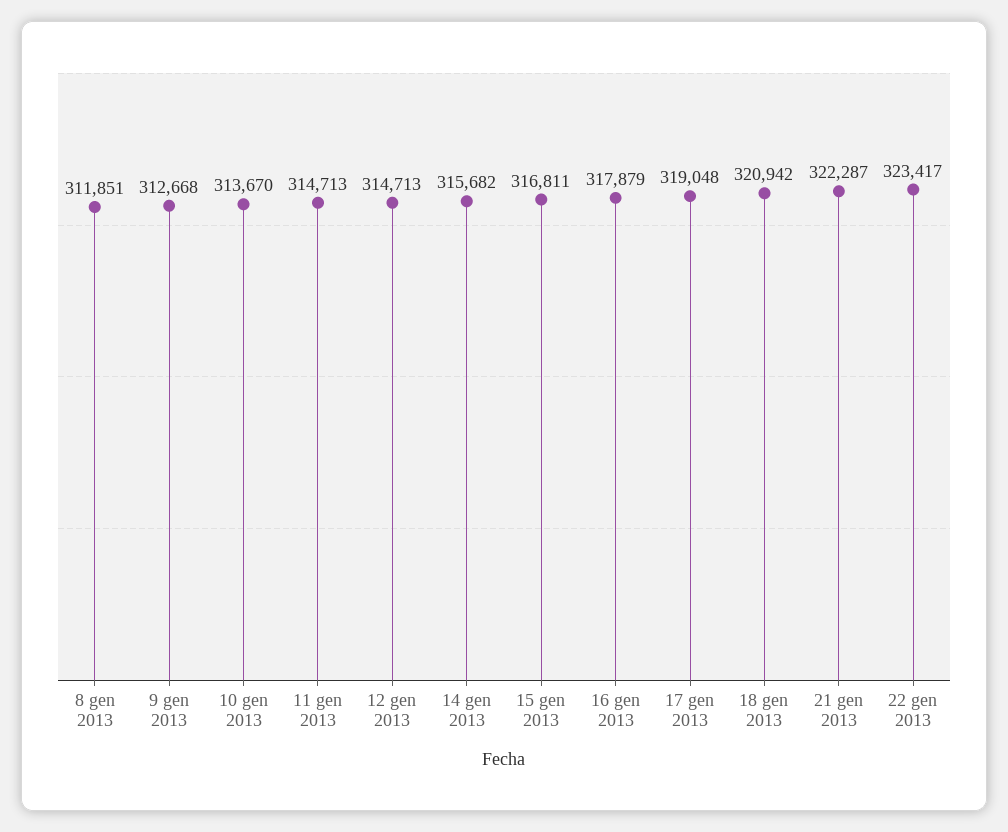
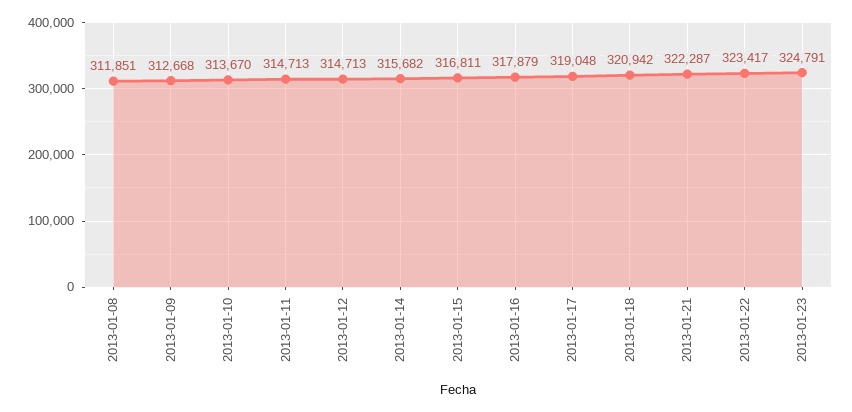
2013-01-23: none -> 324791

